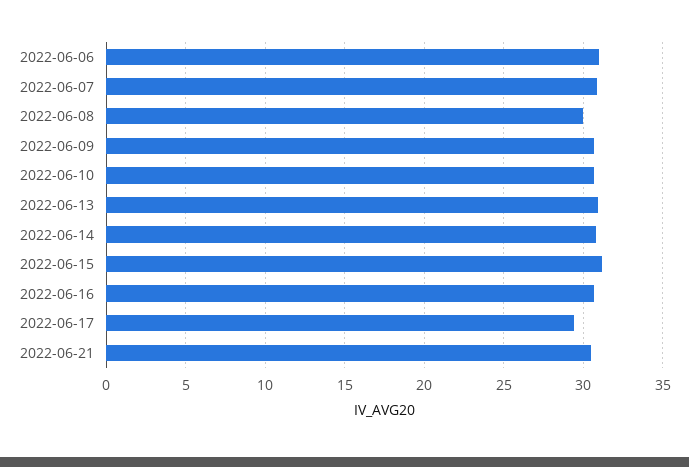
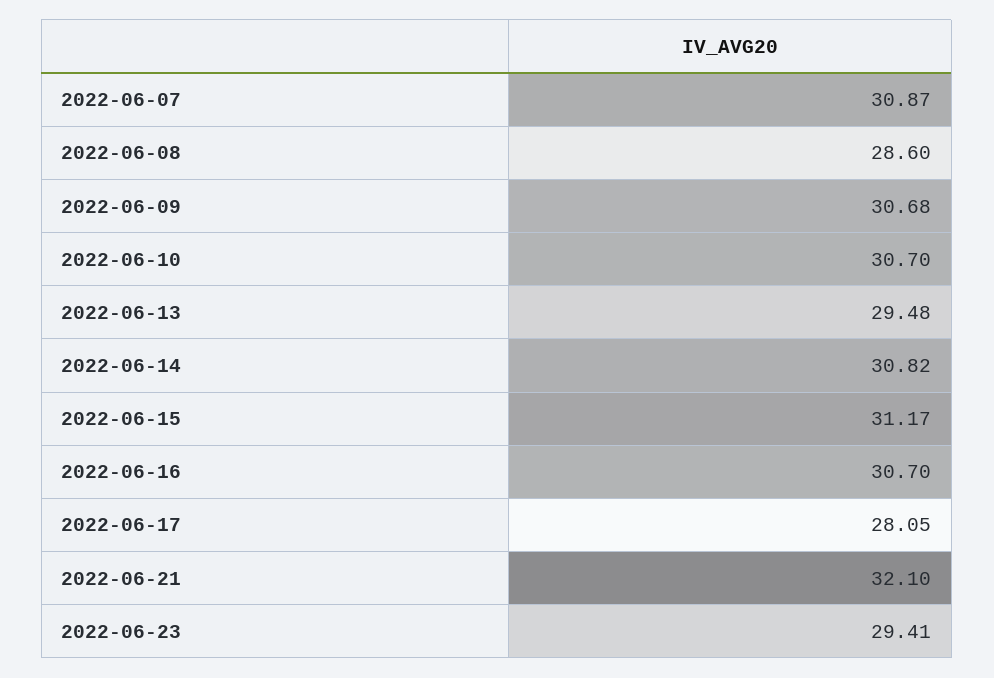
2022-06-06: 31 -> none
2022-06-08: 30 -> 28.6
2022-06-13: 31 -> 29.48
2022-06-17: 29.5 -> 28.05
2022-06-21: 30.5 -> 32.1
2022-06-23: none -> 29.41

